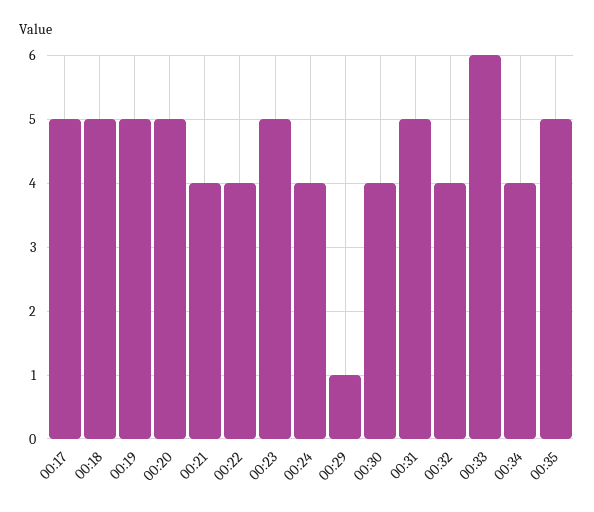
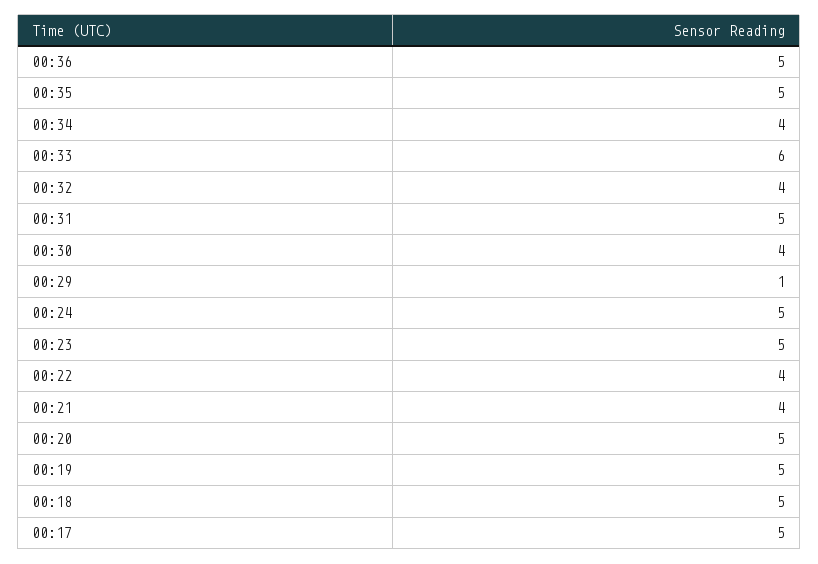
00:24: 4 -> 5
00:36: none -> 5

